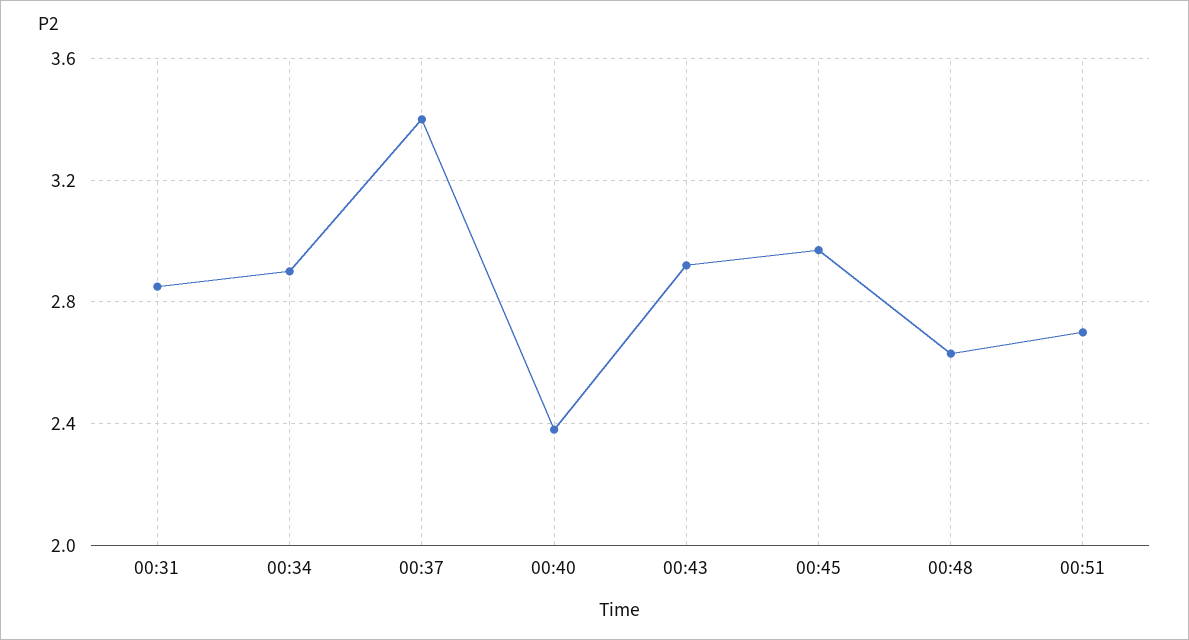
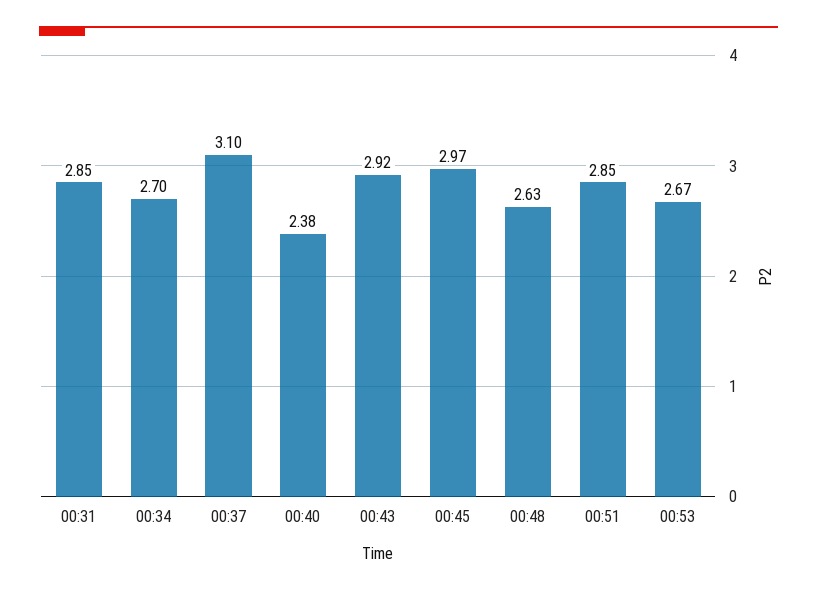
00:34: 2.9 -> 2.7
00:37: 3.4 -> 3.1
00:51: 2.7 -> 2.85
00:53: none -> 2.67

